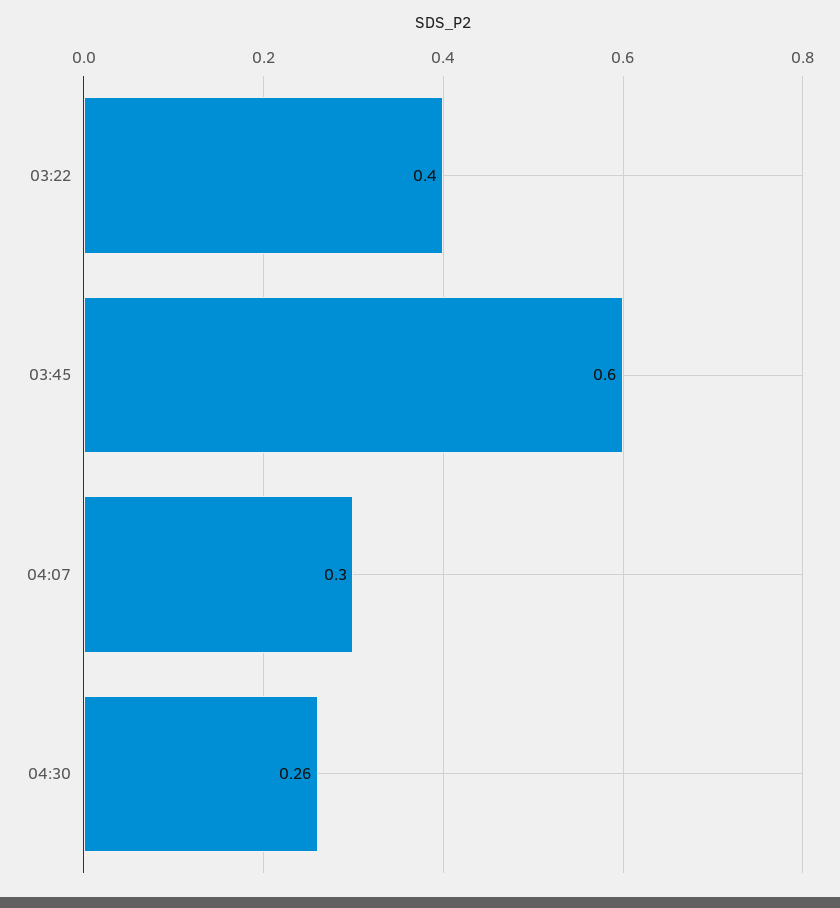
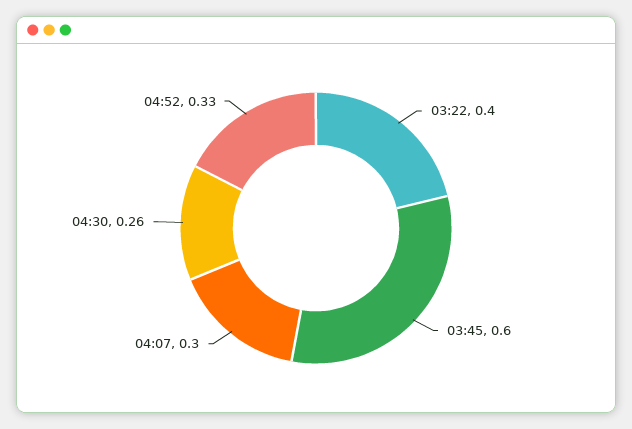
04:52: none -> 0.33

